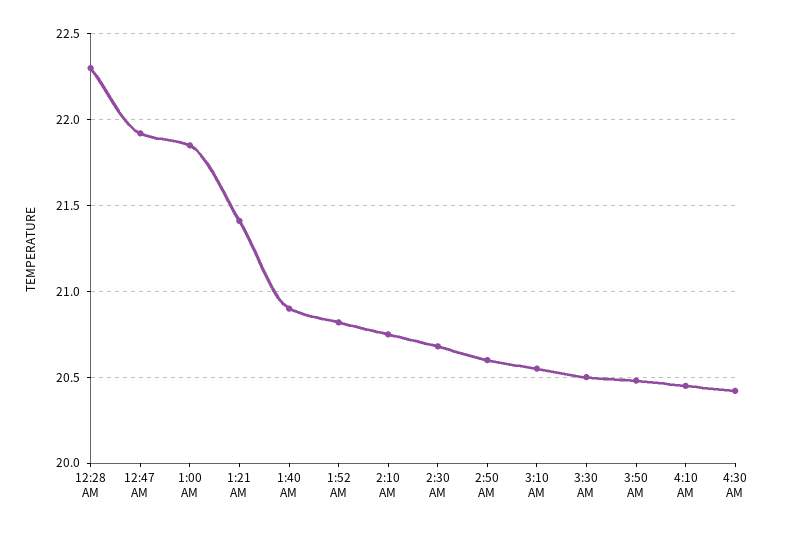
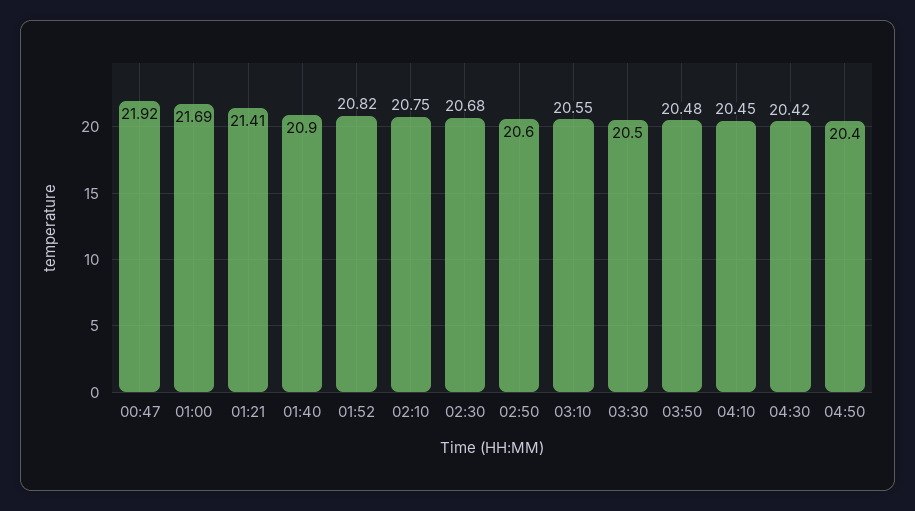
12:28 AM: 22.3 -> none
1:00 AM: 21.85 -> 21.69
04:50: none -> 20.4

